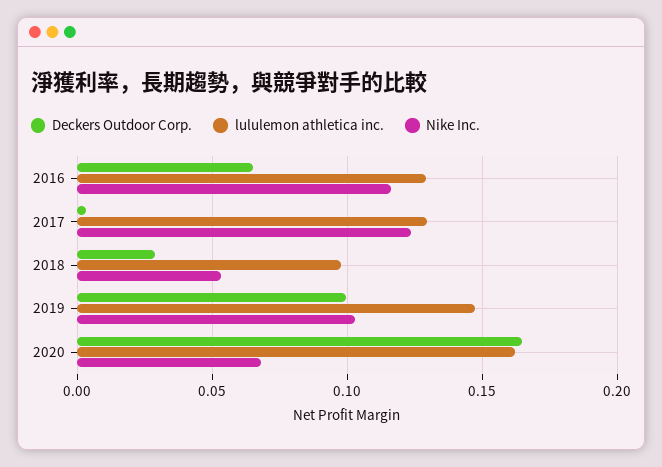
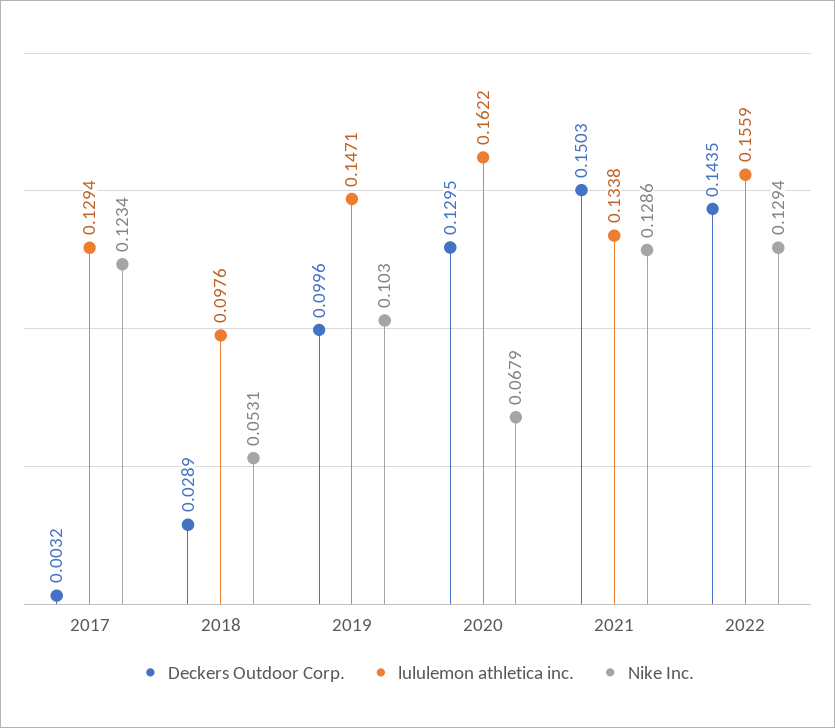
Deckers Outdoor Corp., 2016: 0.065 -> none
lululemon athletica inc., 2016: 0.13 -> none
Nike Inc., 2016: 0.115 -> none
Deckers Outdoor Corp., 2020: 0.165 -> 0.1295
Deckers Outdoor Corp., 2021: none -> 0.1503
lululemon athletica inc., 2021: none -> 0.1338
Nike Inc., 2021: none -> 0.1286
Deckers Outdoor Corp., 2022: none -> 0.1435
lululemon athletica inc., 2022: none -> 0.1559
Nike Inc., 2022: none -> 0.1294

